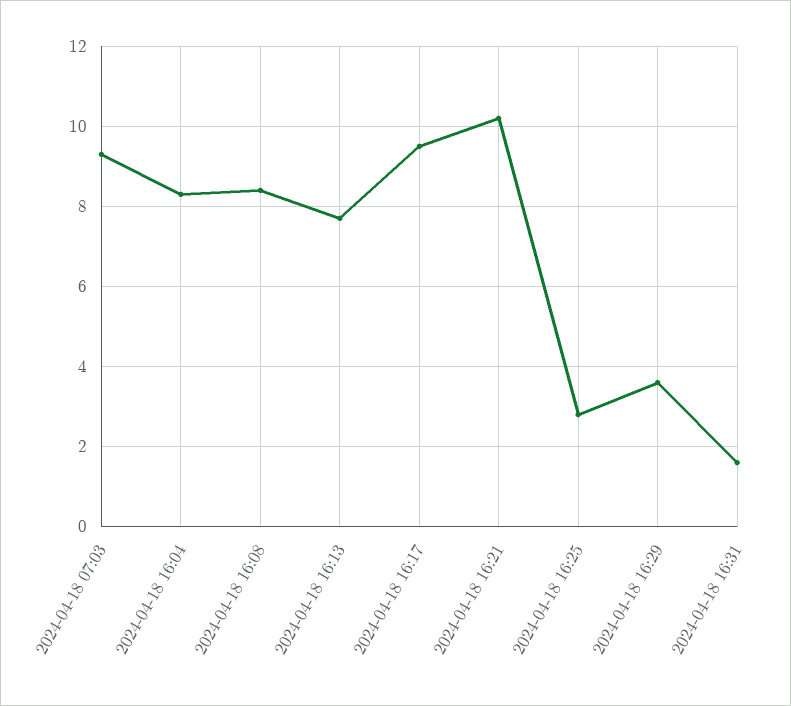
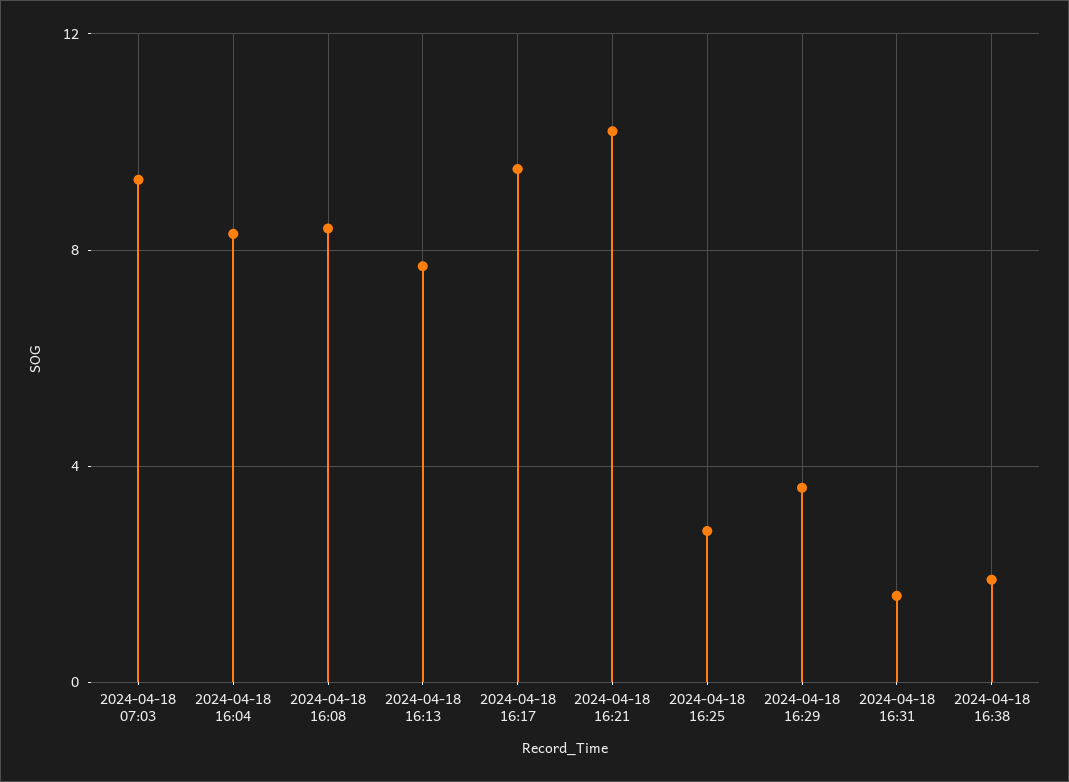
2024-04-18 16:38: none -> 2

